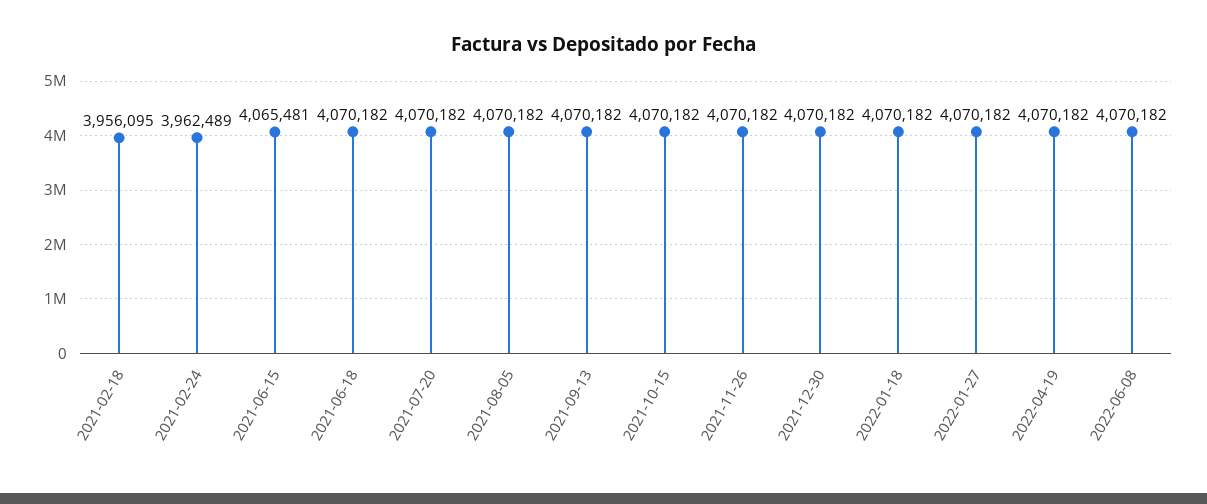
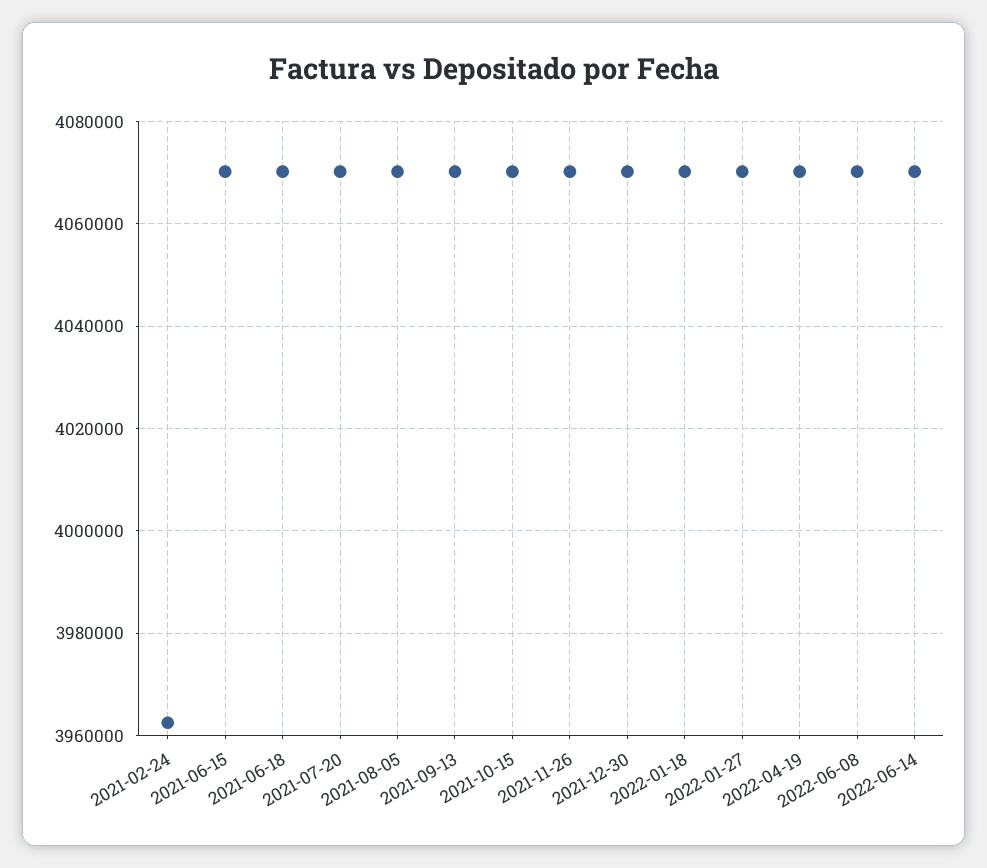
2021-02-18: 3956095 -> none
2021-06-15: 4065481 -> 4070000
2022-06-14: none -> 4070000

